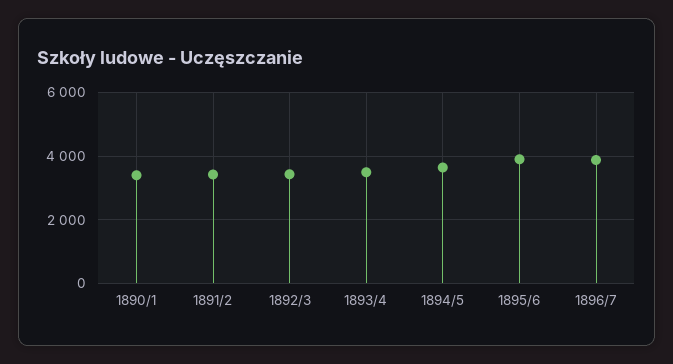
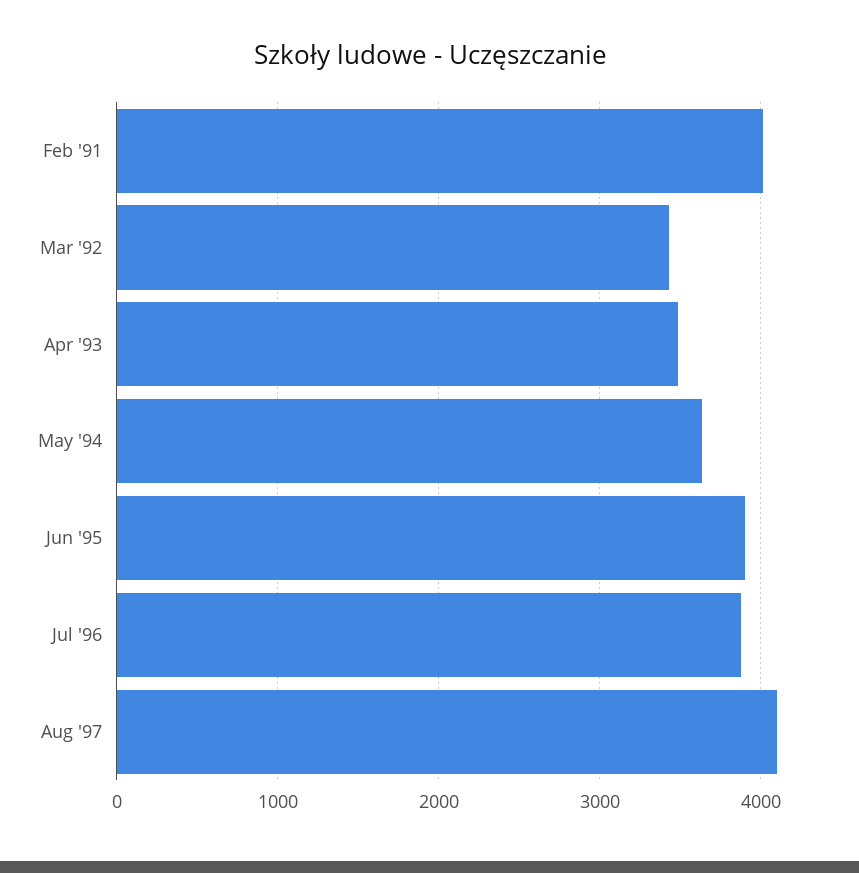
1890/1: 3400 -> none
1891/2: 3400 -> 4000
Aug '97: none -> 4100

